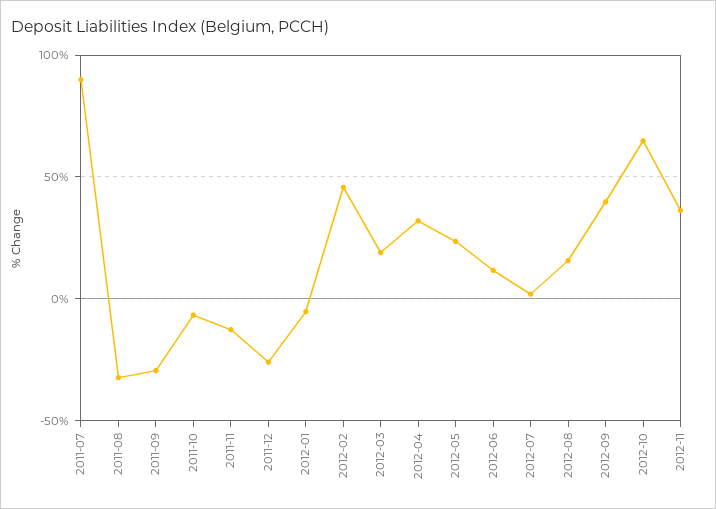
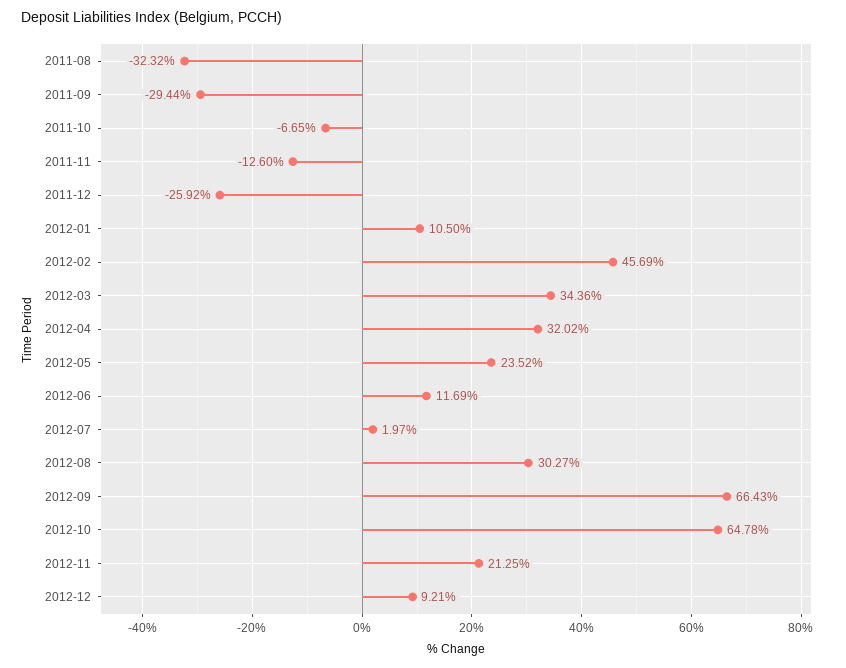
2011-07: 90 -> none
2012-01: -5 -> 10.5
2012-03: 20 -> 34.36
2012-08: 15 -> 30.27
2012-09: 40 -> 66.43
2012-11: 35 -> 21.25
2012-12: none -> 9.21

